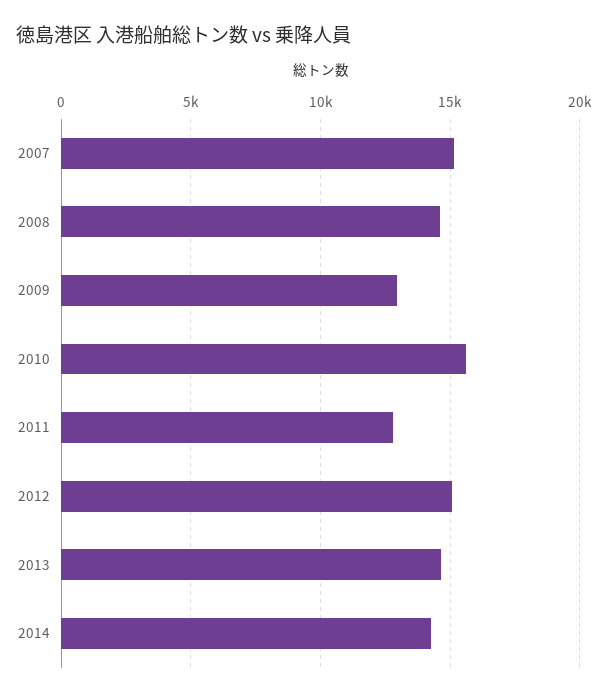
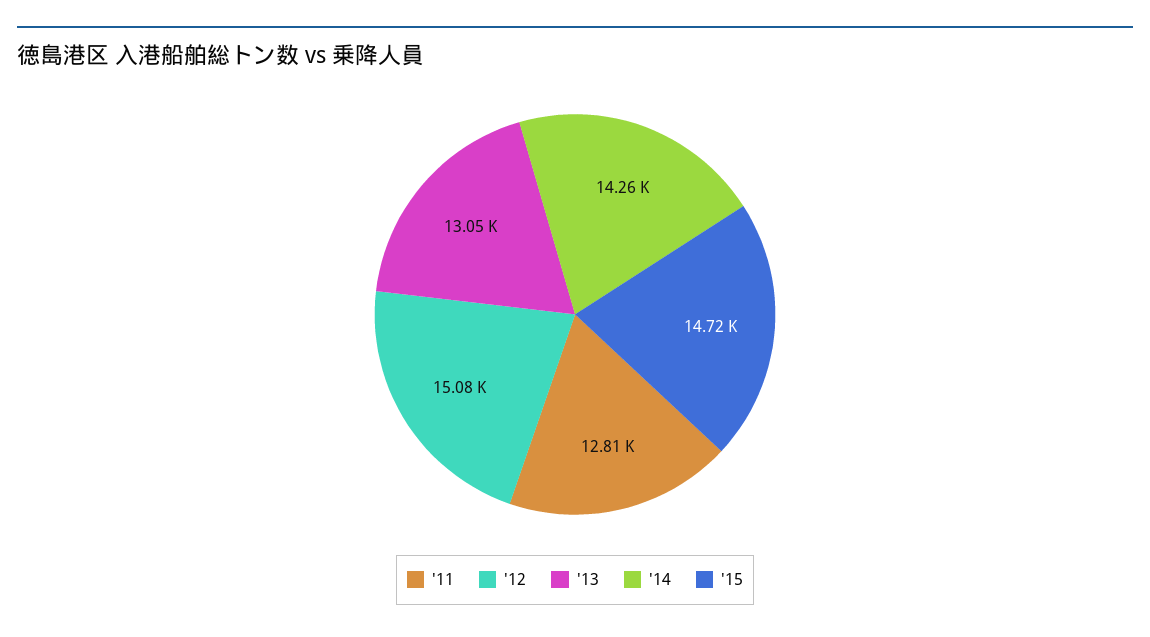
2007: 15000 -> none
2008: 14500 -> none
2009: 13000 -> none
2010: 15500 -> none
2013: 14500 -> 13050
'15: none -> 14720

